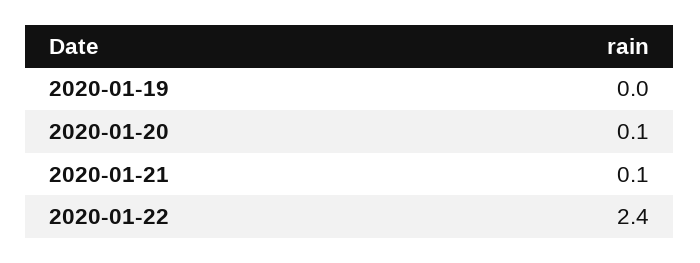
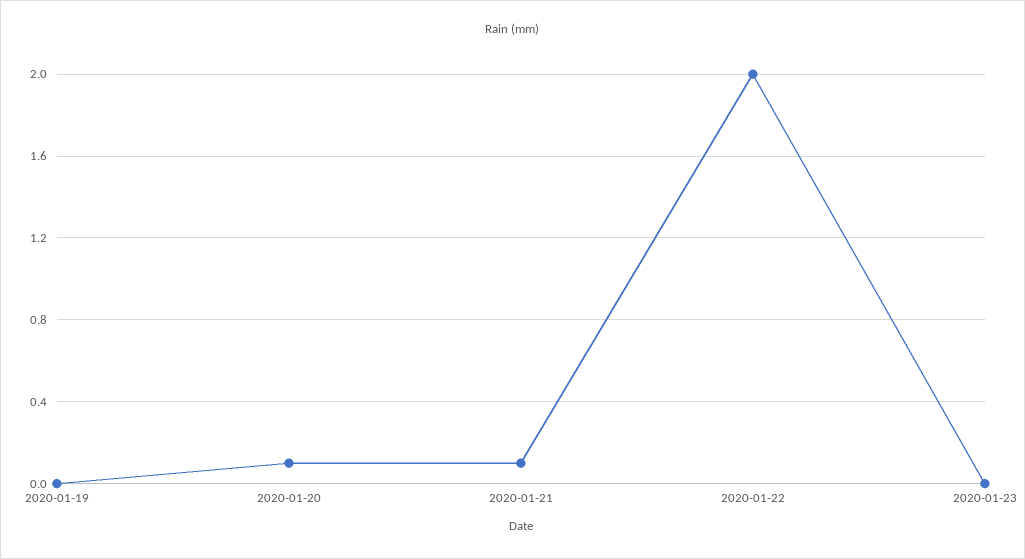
2020-01-22: 2.4 -> 2
2020-01-23: none -> 0

